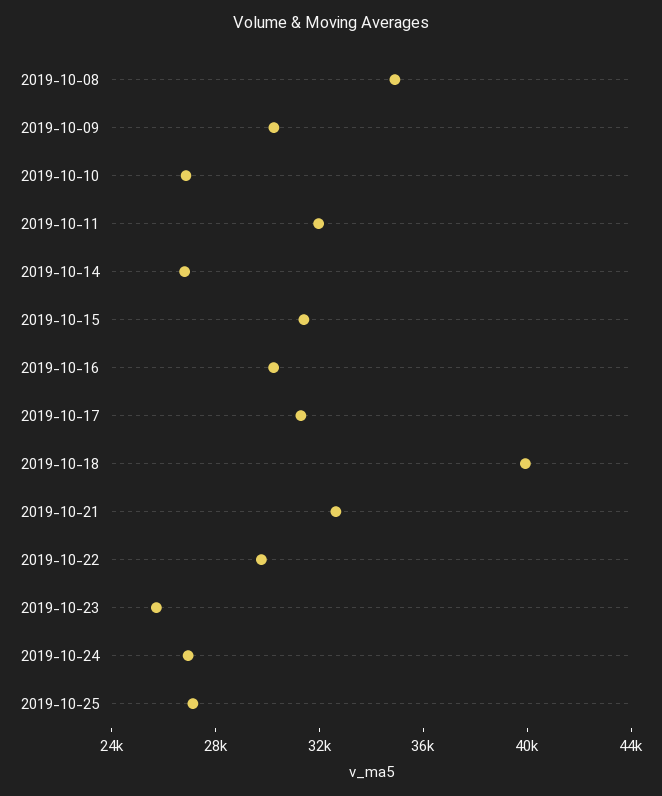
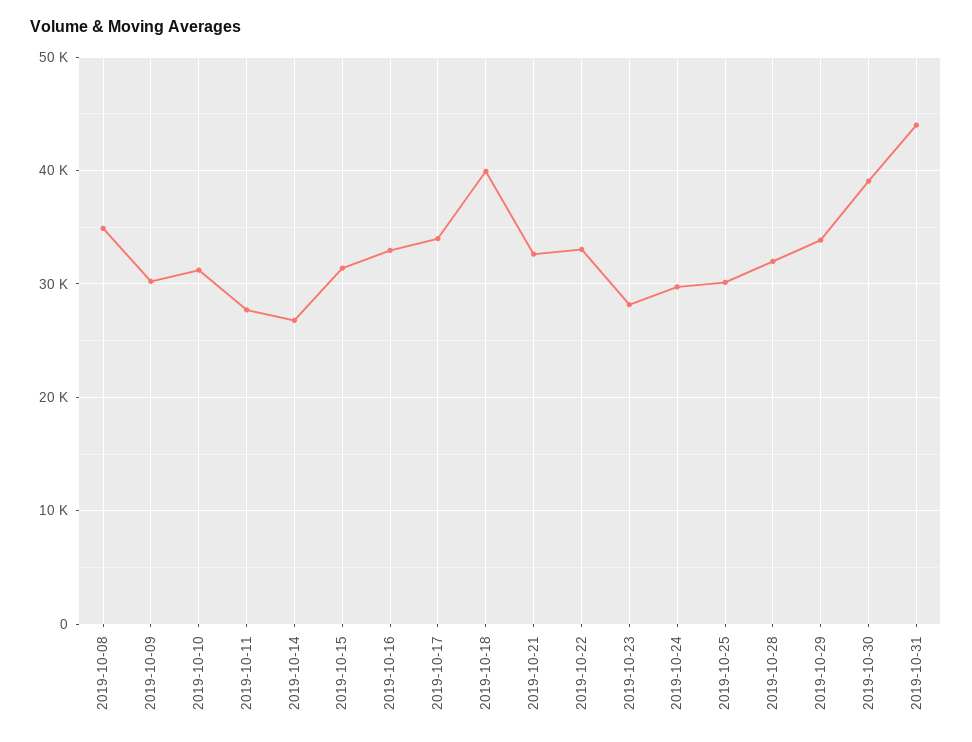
2019-10-10: 27000 -> 31000
2019-10-11: 32000 -> 28000
2019-10-16: 30000 -> 33000
2019-10-17: 31000 -> 34000
2019-10-22: 30000 -> 33000
2019-10-23: 26000 -> 28000
2019-10-24: 27000 -> 30000
2019-10-25: 27000 -> 30000
2019-10-28: none -> 32000
2019-10-29: none -> 34000
2019-10-30: none -> 39000
2019-10-31: none -> 44000

